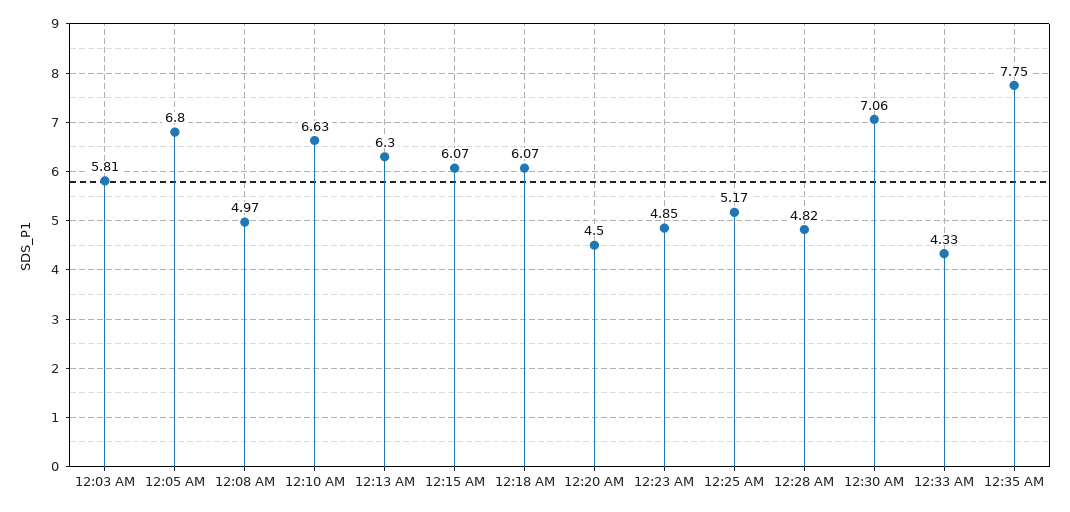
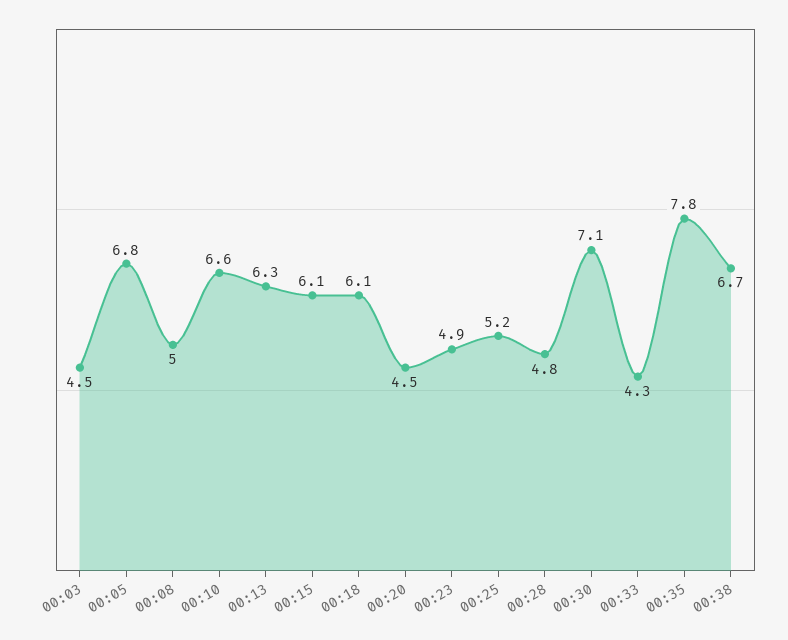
12:03 AM: 5.81 -> 4.5
00:38: none -> 6.7

